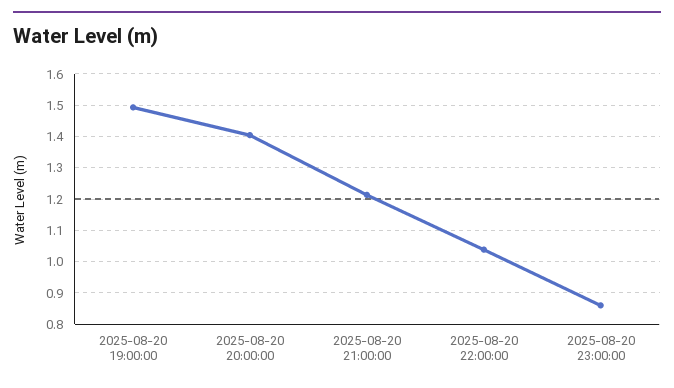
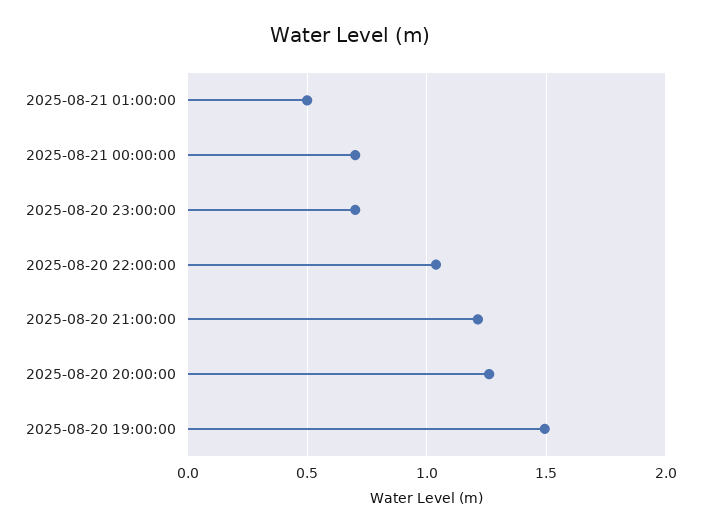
2025-08-20 20:00:00: 1.4 -> 1.25
2025-08-20 23:00:00: 0.86 -> 0.7
2025-08-21 01:00:00: none -> 0.5
2025-08-21 00:00:00: none -> 0.7

